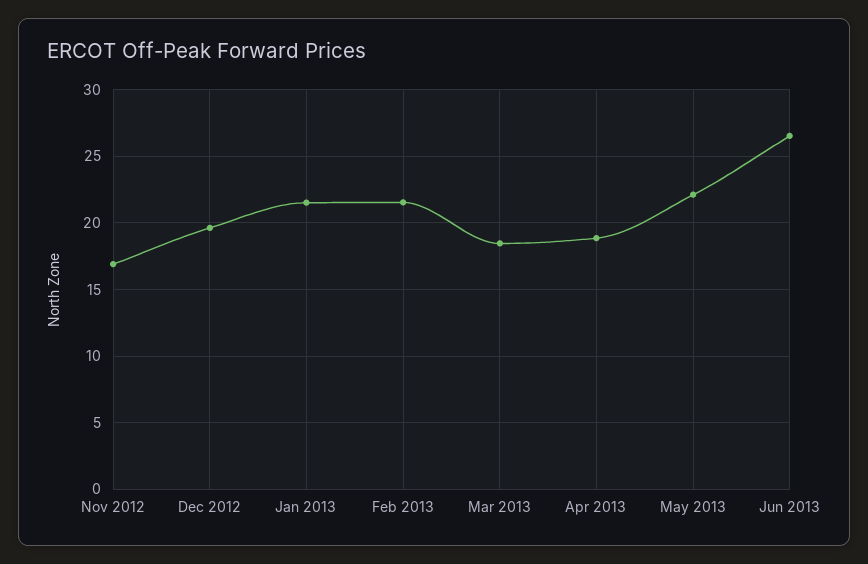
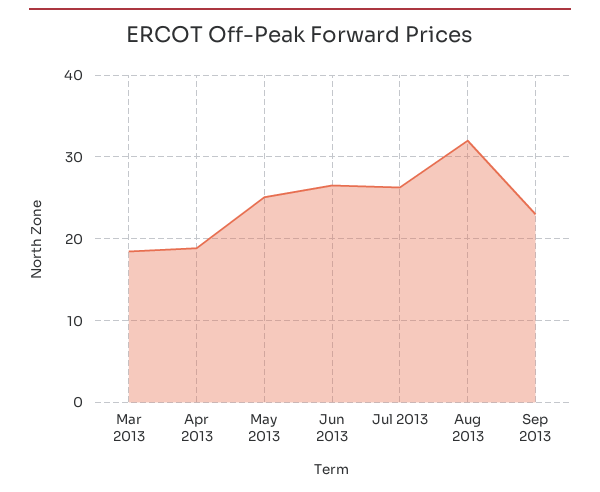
Nov 2012: 17 -> none
Dec 2012: 19.5 -> none
Jan 2013: 21.5 -> none
Feb 2013: 21.5 -> none
May 2013: 22 -> 25
Jul 2013: none -> 26
Aug 2013: none -> 32
Sep 2013: none -> 23

